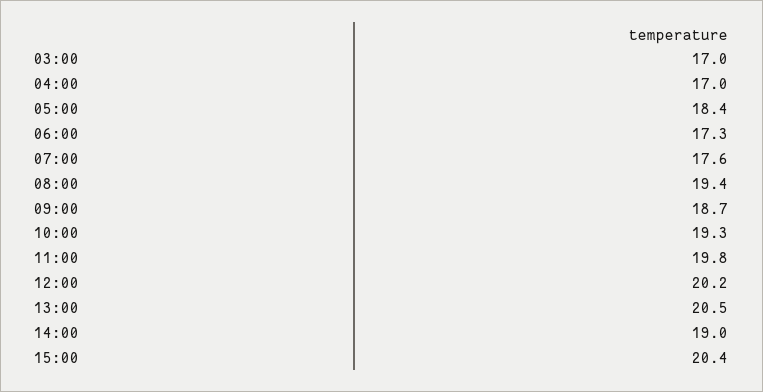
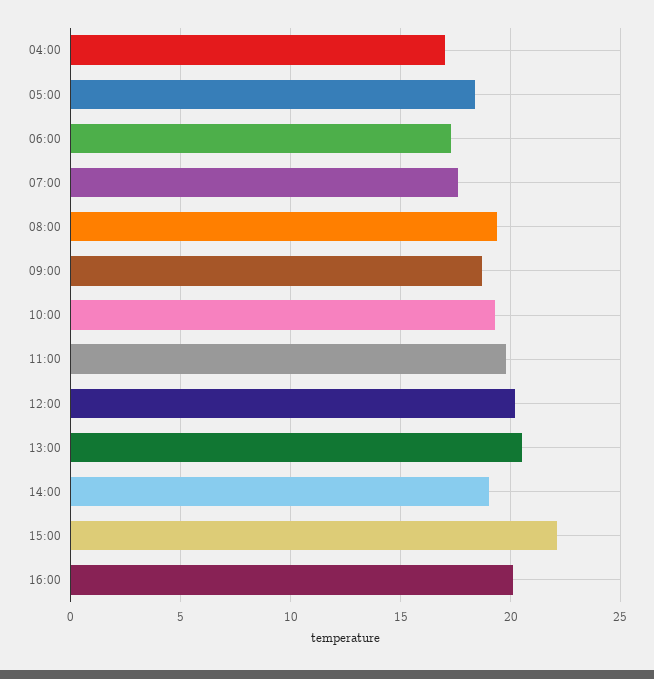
03:00: 17 -> none
15:00: 20.4 -> 22
16:00: none -> 20

